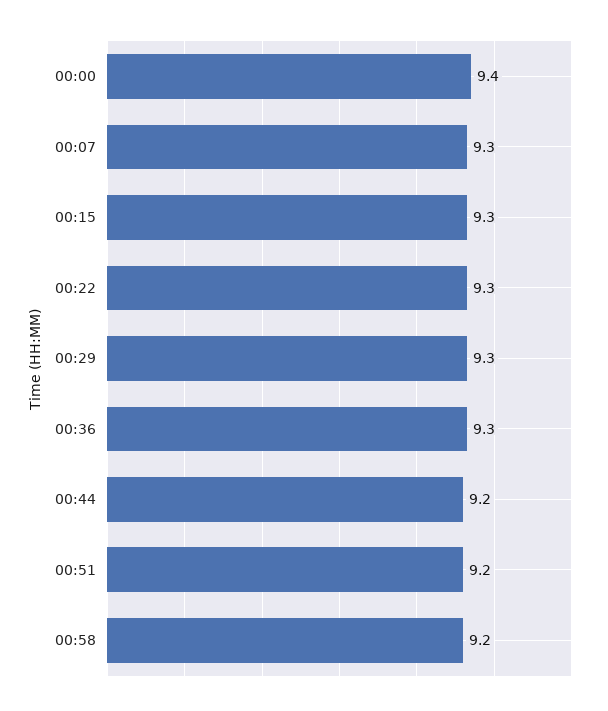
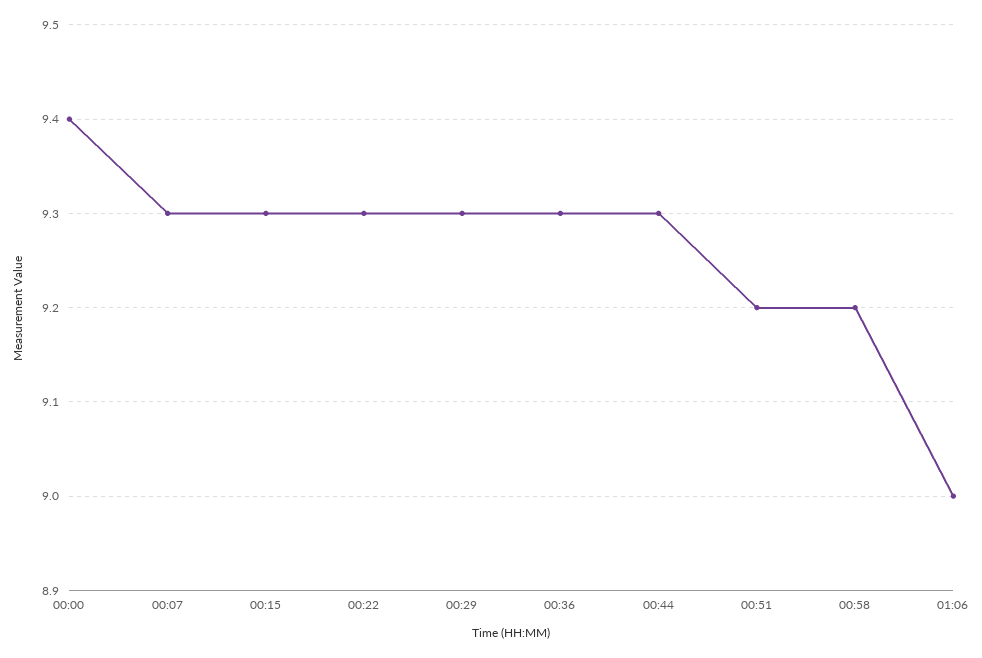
00:44: 9.2 -> 9.3
01:06: none -> 9

